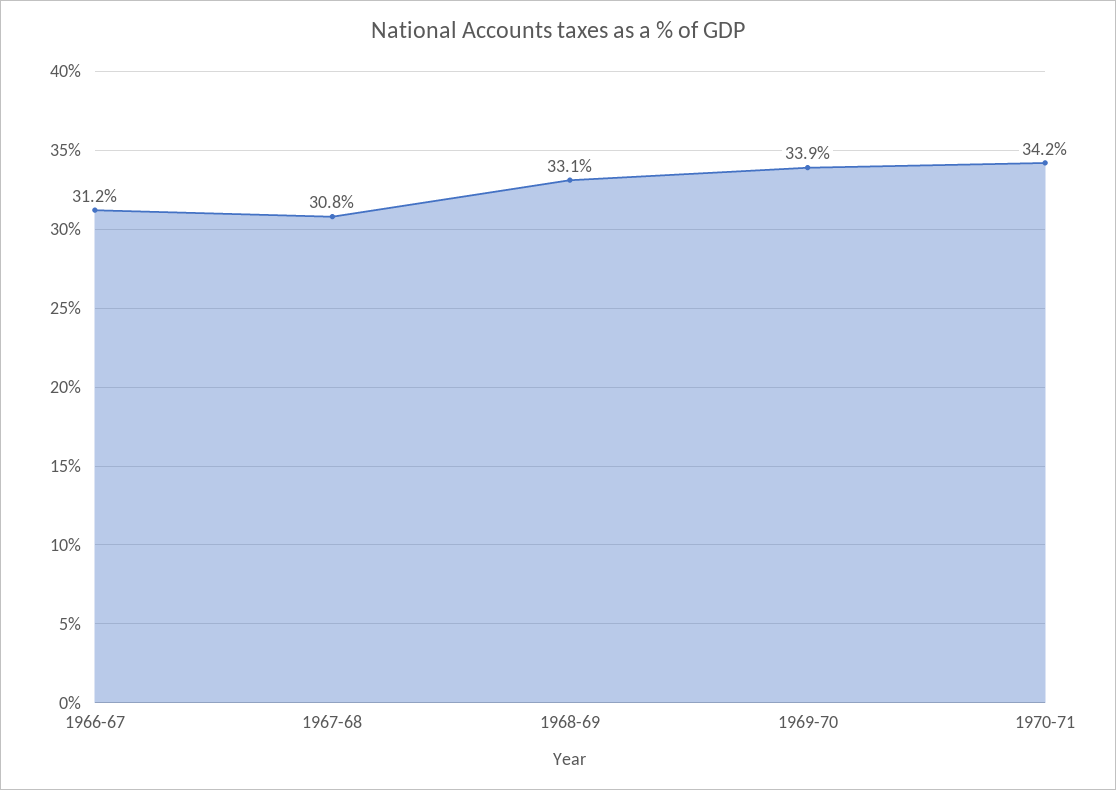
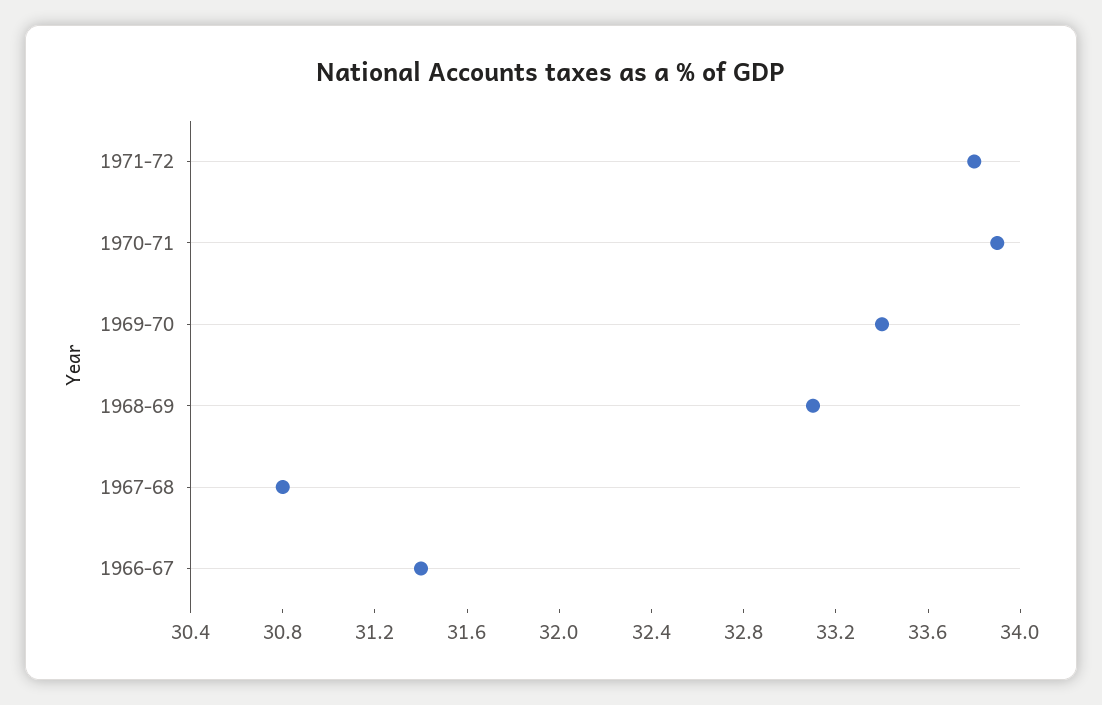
1966-67: 31.2 -> 31.4
1969-70: 33.9 -> 33.4
1970-71: 34.2 -> 33.9
1971-72: none -> 33.8

